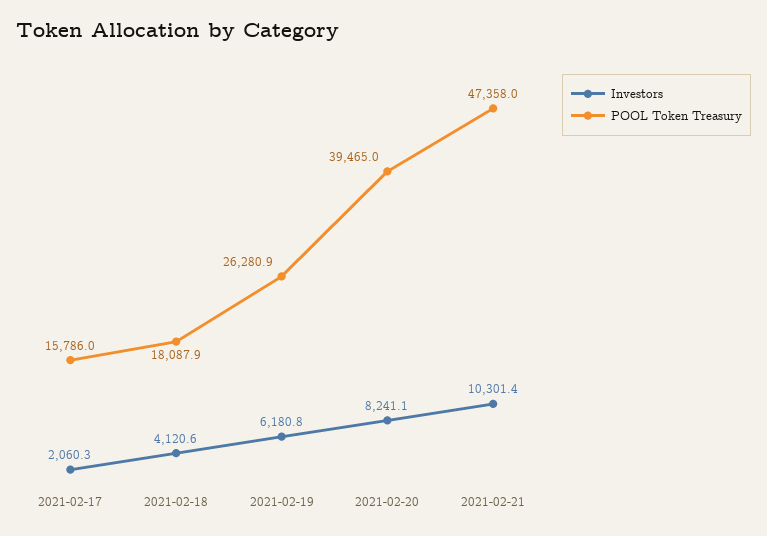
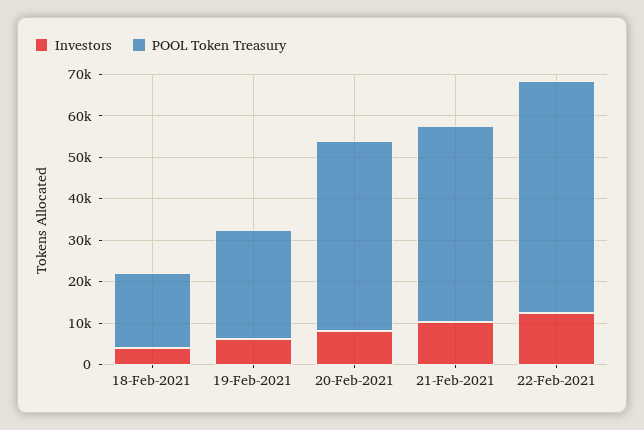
Investors, 2021-02-17: 2060.3 -> none
POOL Token Treasury, 2021-02-17: 15786 -> none
POOL Token Treasury, 2021-02-20: 39465 -> 46000
Investors, 22-Feb-2021: none -> 12000
POOL Token Treasury, 22-Feb-2021: none -> 56000

